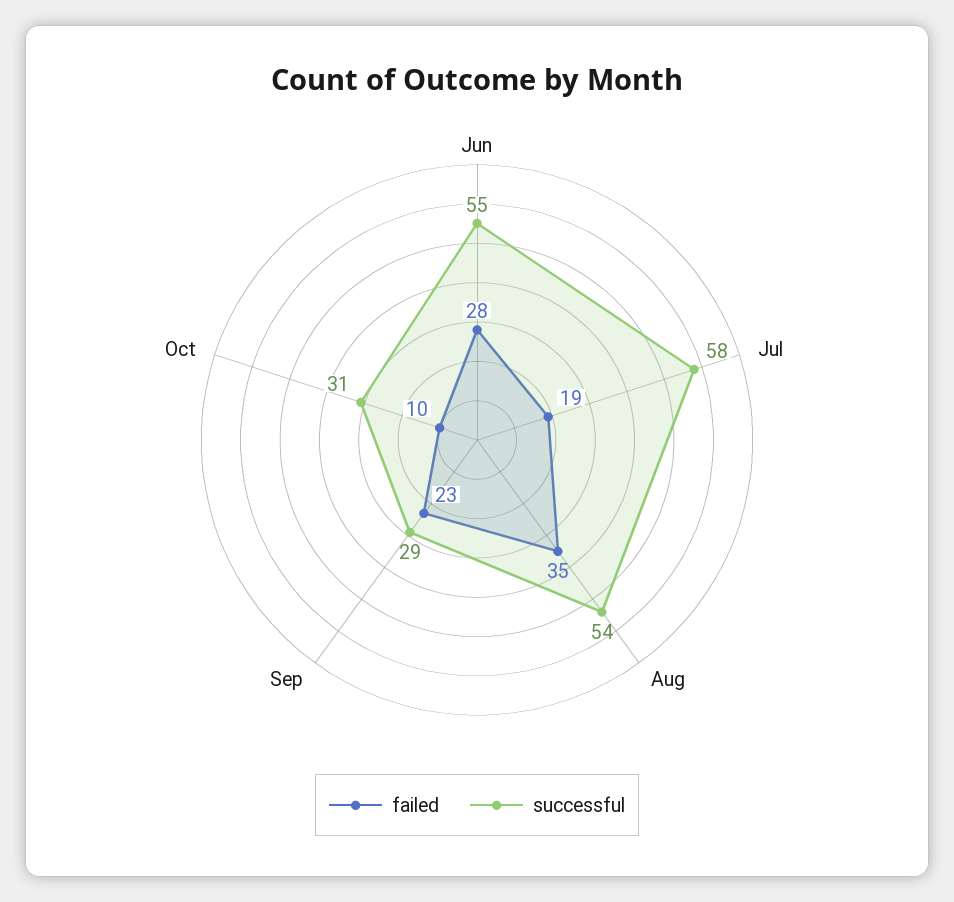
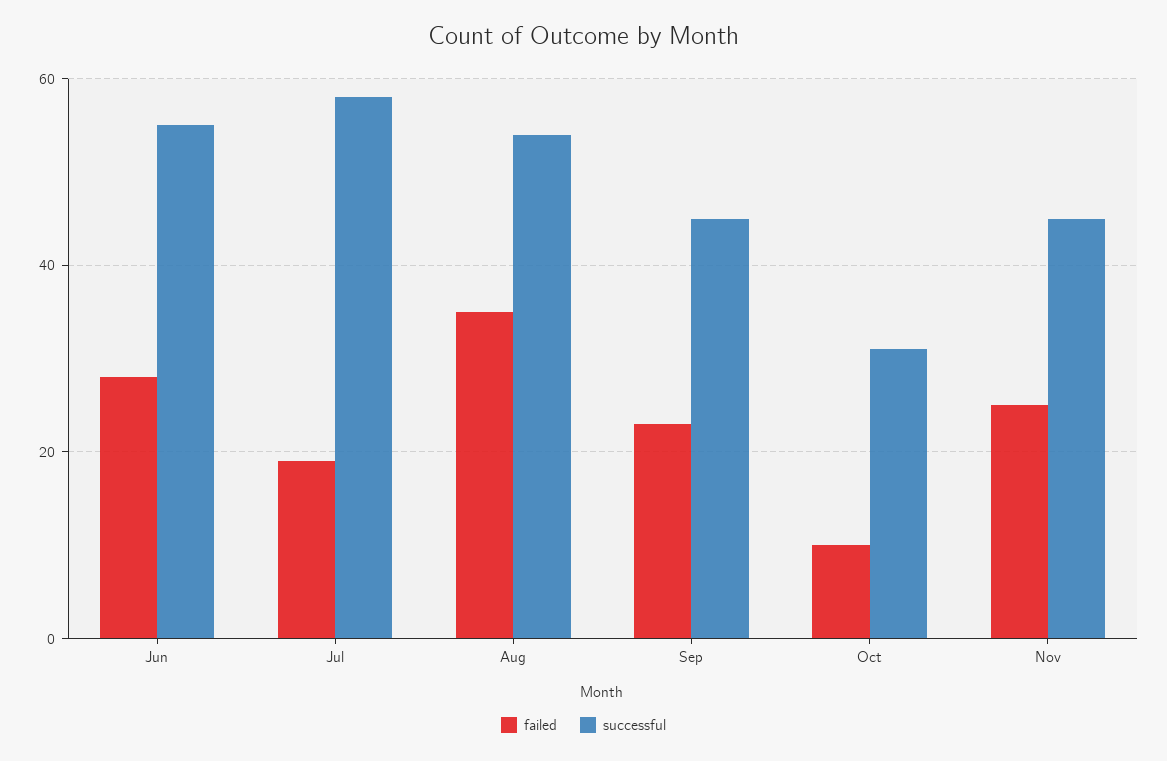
successful, Sep: 29 -> 45
failed, Nov: none -> 25
successful, Nov: none -> 45

